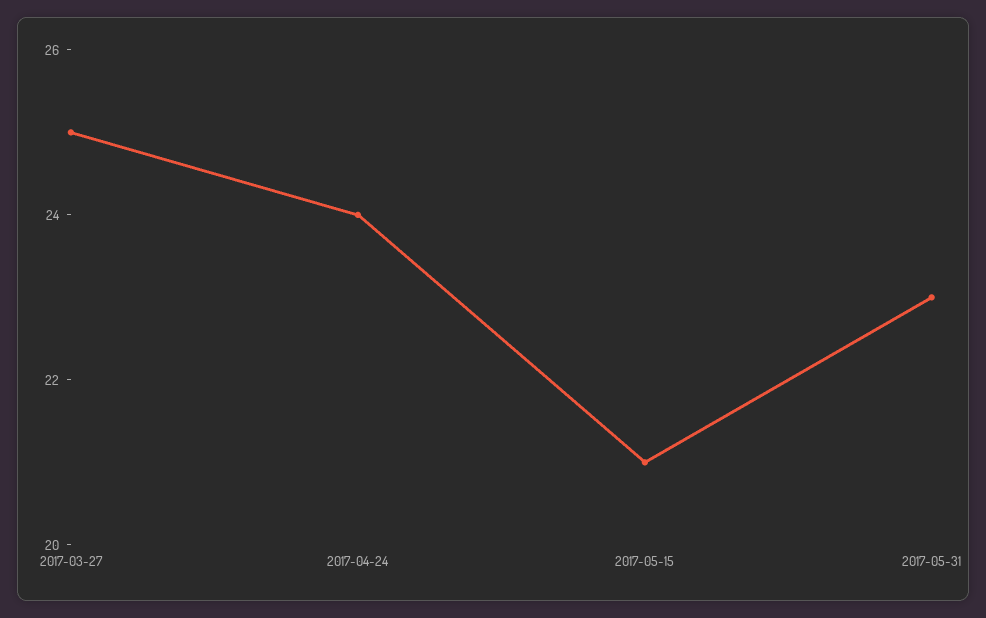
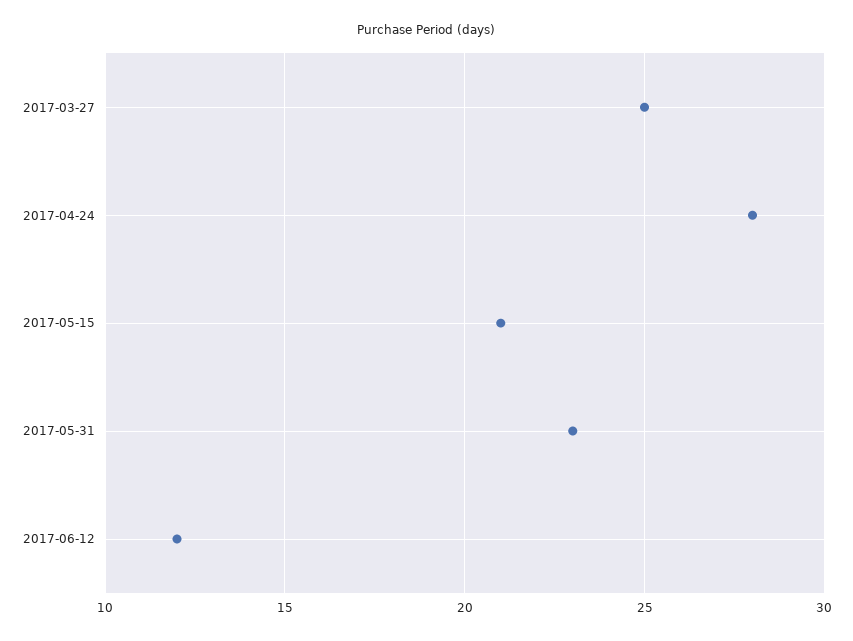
2017-04-24: 24 -> 28
2017-06-12: none -> 12

